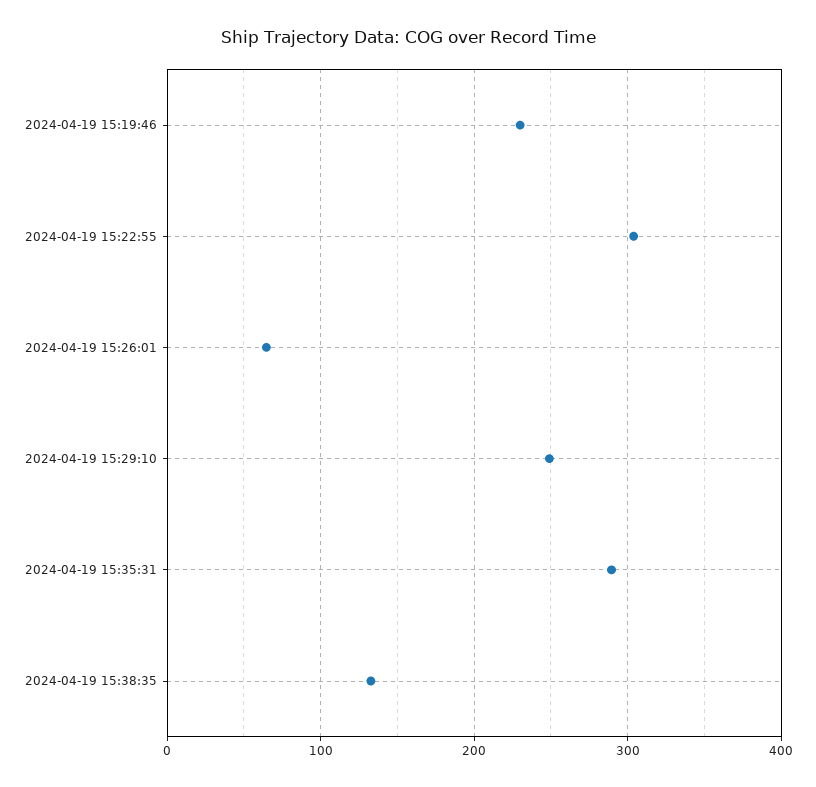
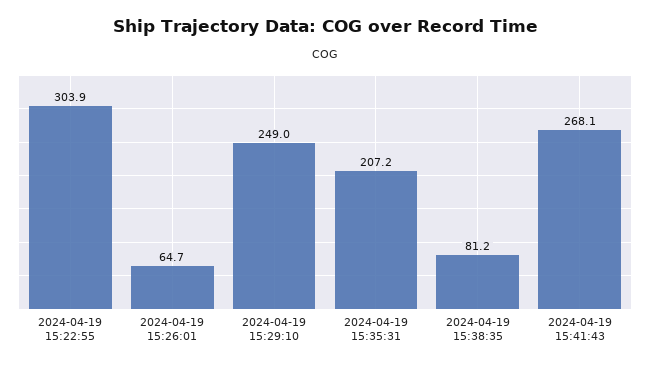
2024-04-19 15:19:46: 230 -> none
2024-04-19 15:35:31: 290 -> 207.2
2024-04-19 15:38:35: 130 -> 81.2
2024-04-19 15:41:43: none -> 268.1

